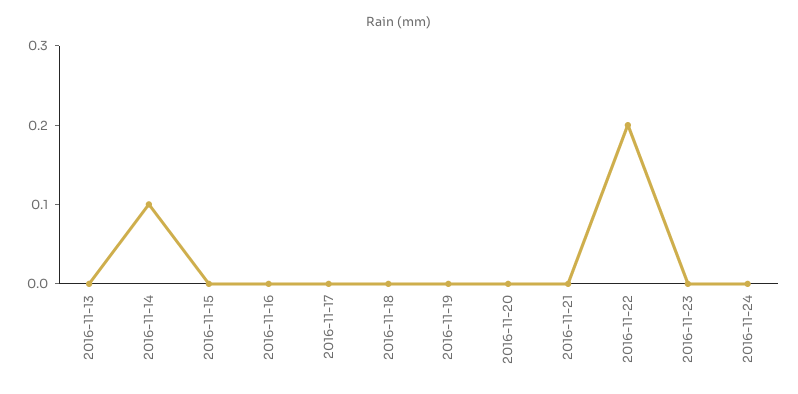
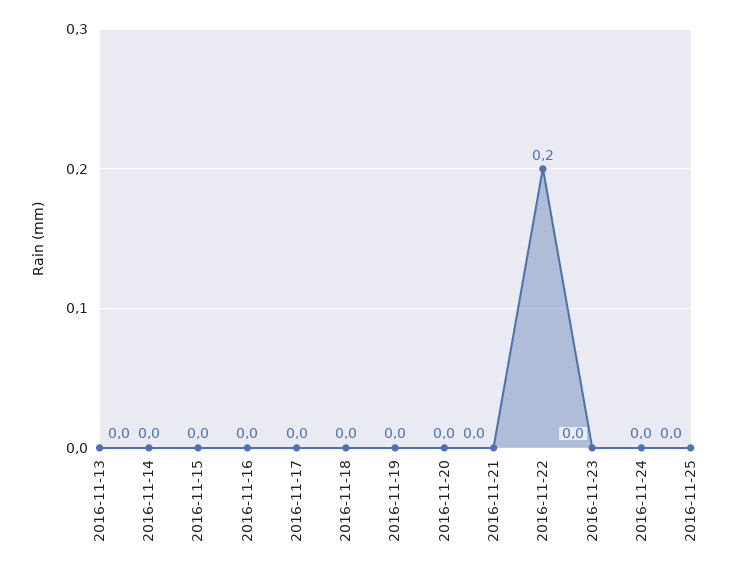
2016-11-14: 0.1 -> 0
2016-11-25: none -> 0

